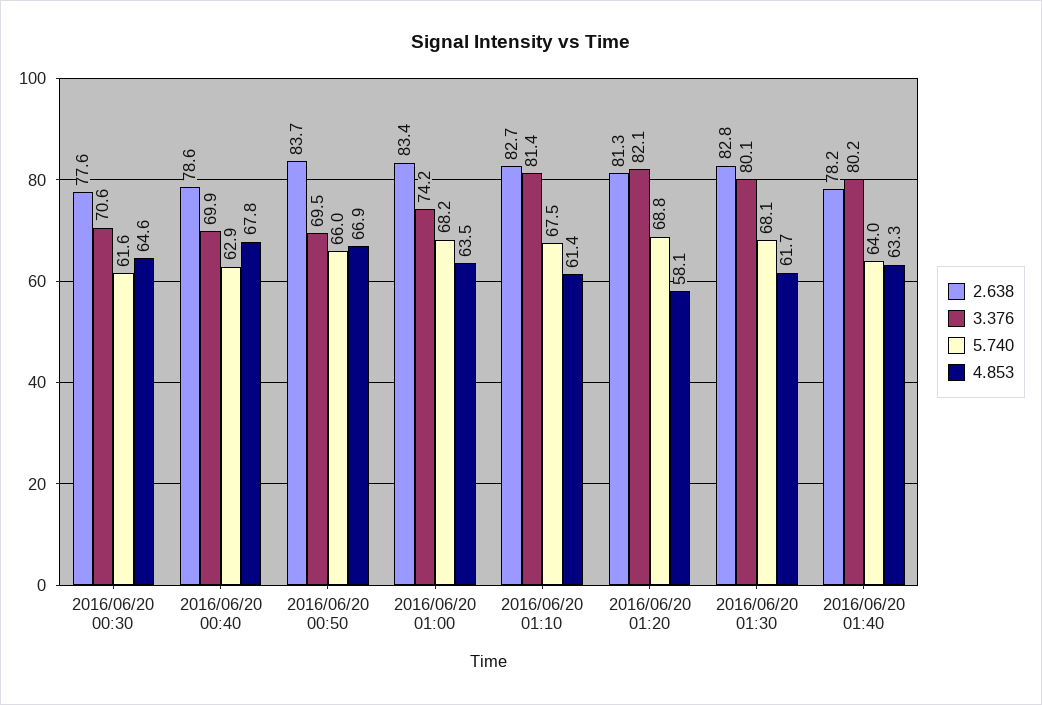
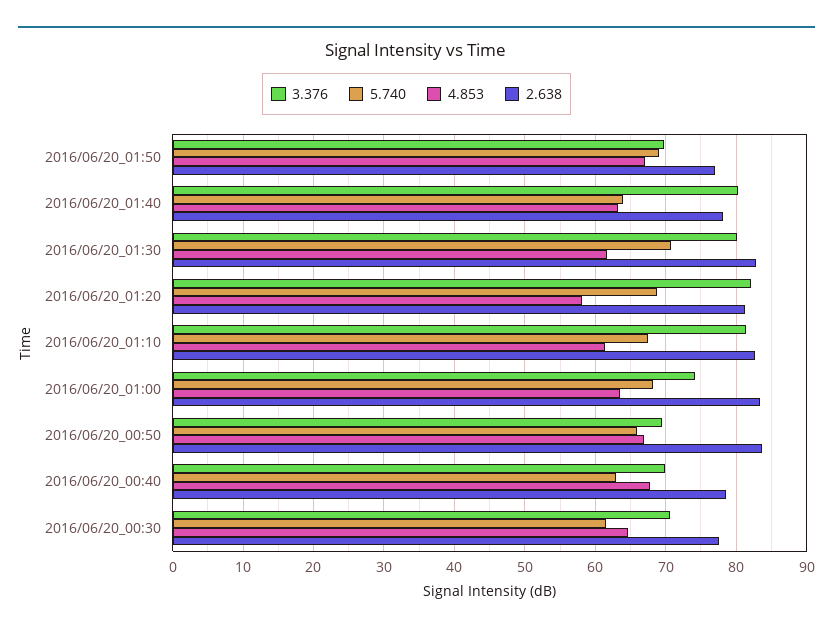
5.740, 2016/06/20 01:30: 68.1 -> 71
3.376, 2016/06/20_01:50: none -> 70
5.740, 2016/06/20_01:50: none -> 69
4.853, 2016/06/20_01:50: none -> 67
2.638, 2016/06/20_01:50: none -> 77

